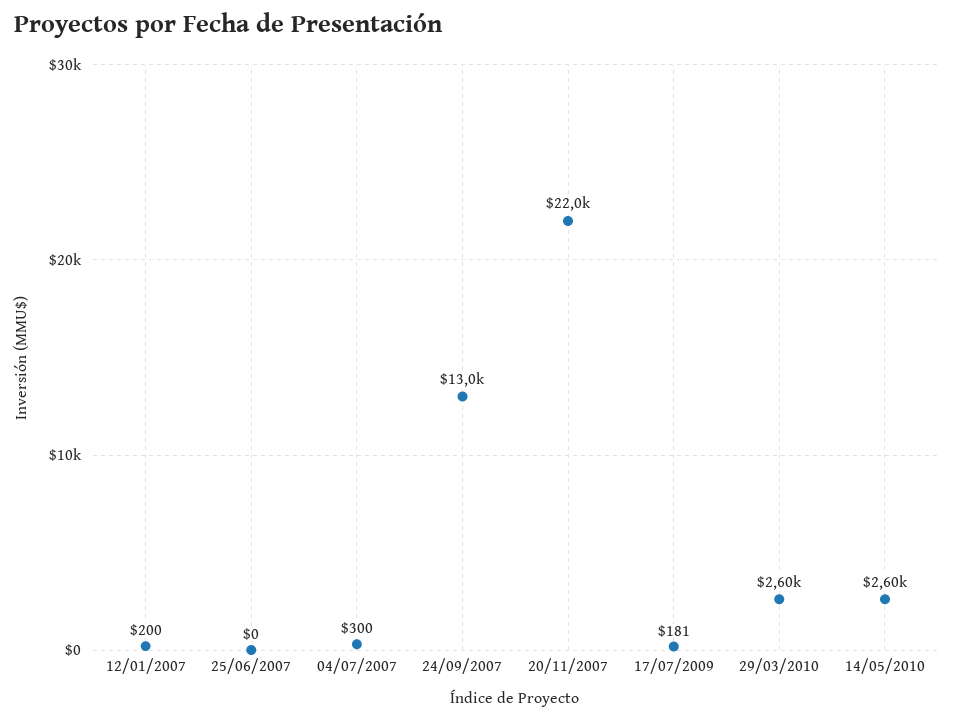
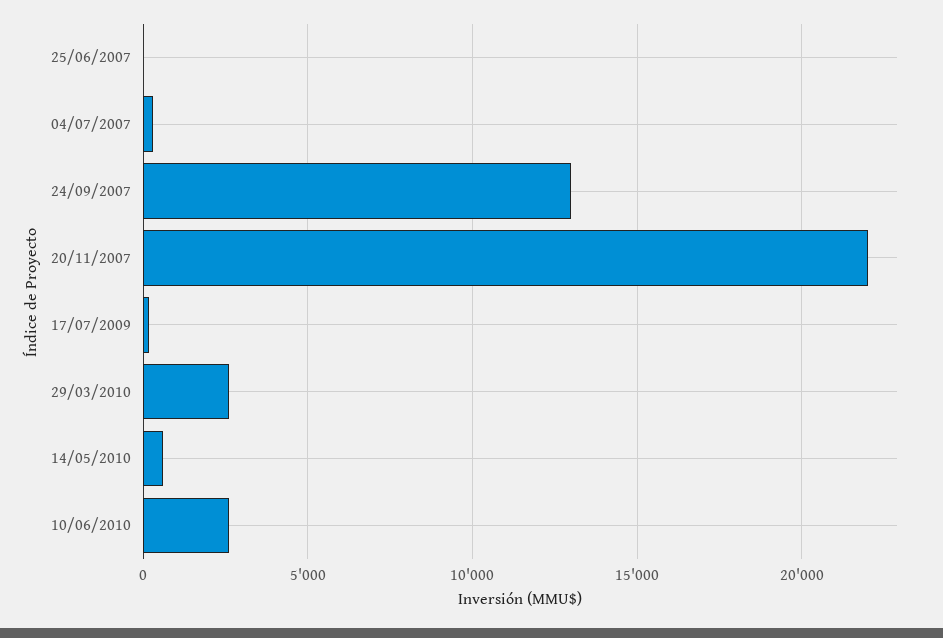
12/01/2007: 200 -> none
14/05/2010: 2600 -> 500
10/06/2010: none -> 2500

